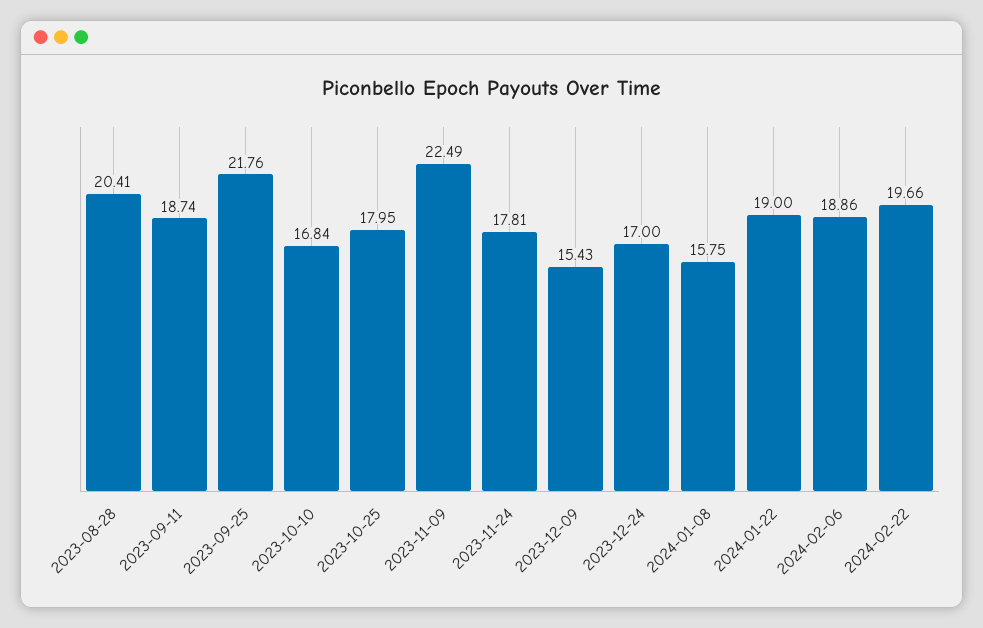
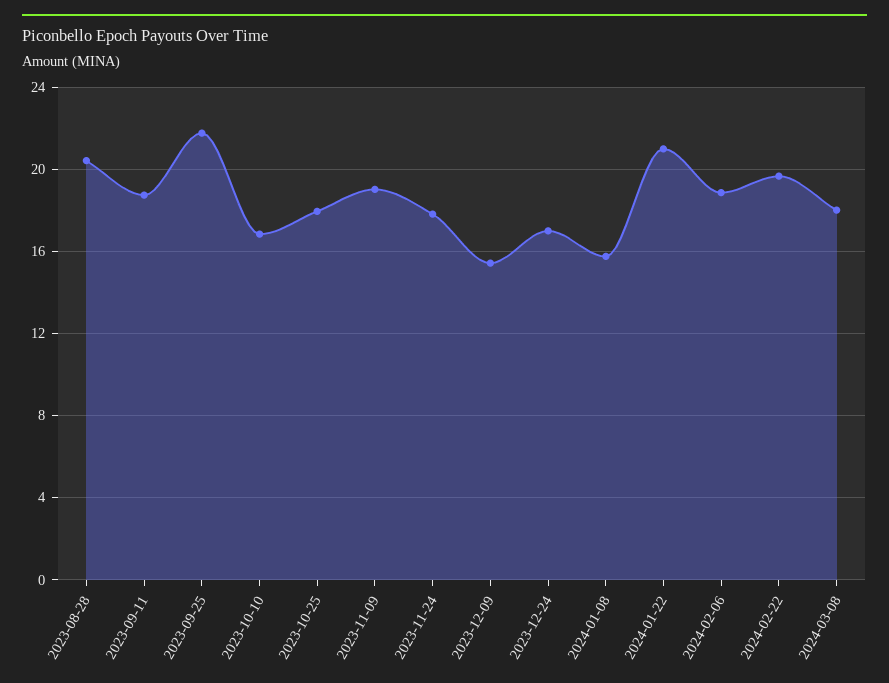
2023-11-09: 22.49 -> 19
2024-01-22: 19 -> 21
2024-03-08: none -> 18

